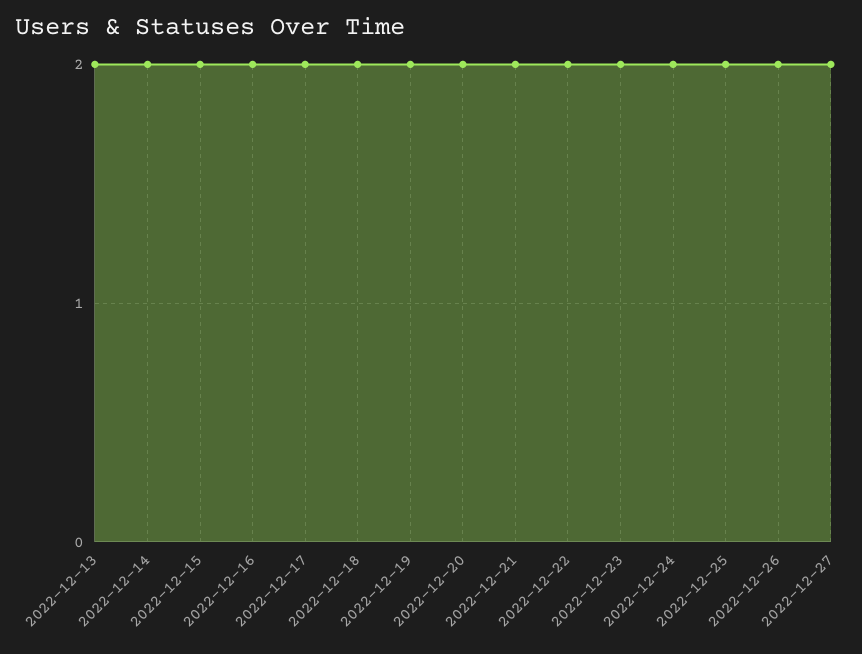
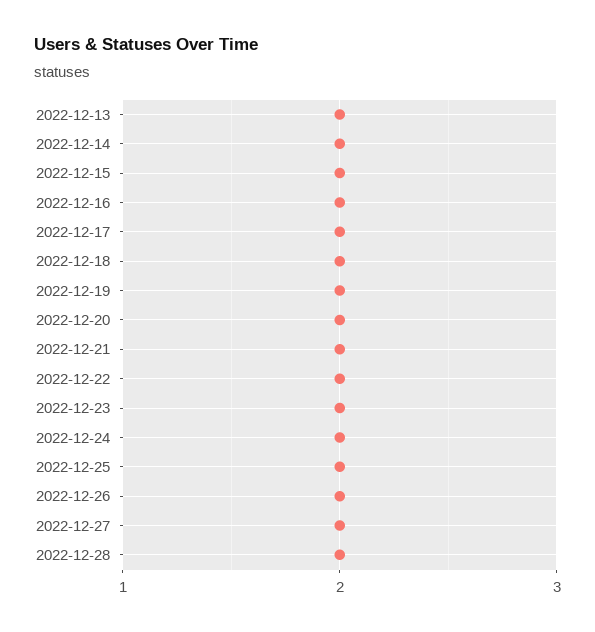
2022-12-28: none -> 2

